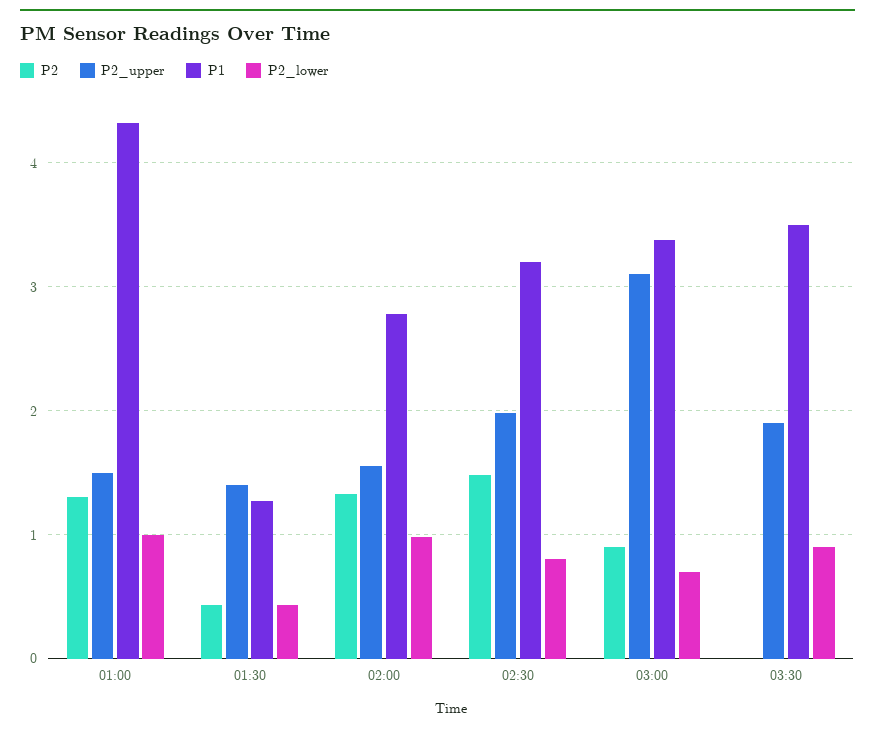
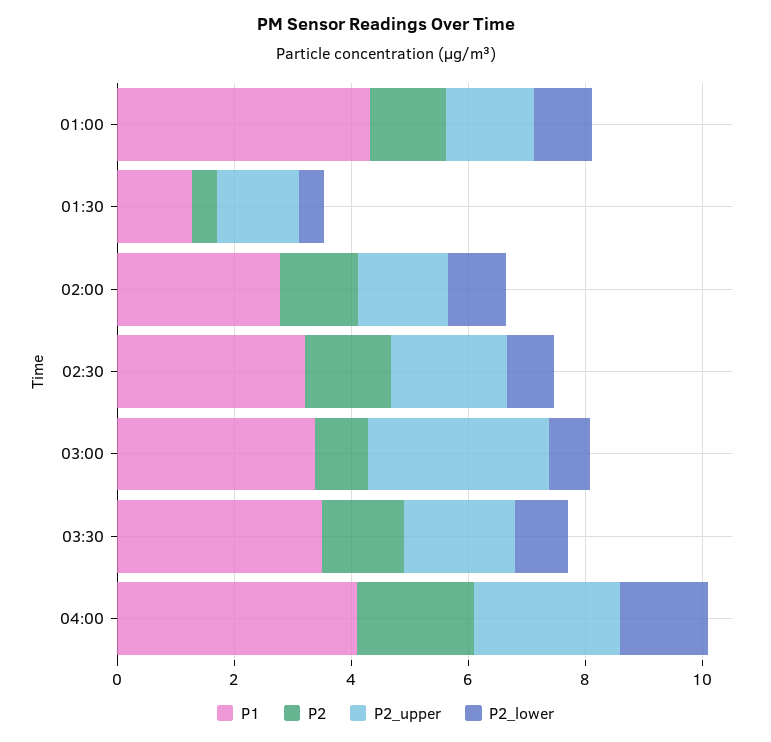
P2, 03:30: 0 -> 1.5
P1, 04:00: none -> 4
P2, 04:00: none -> 2
P2_upper, 04:00: none -> 2.5
P2_lower, 04:00: none -> 1.5

